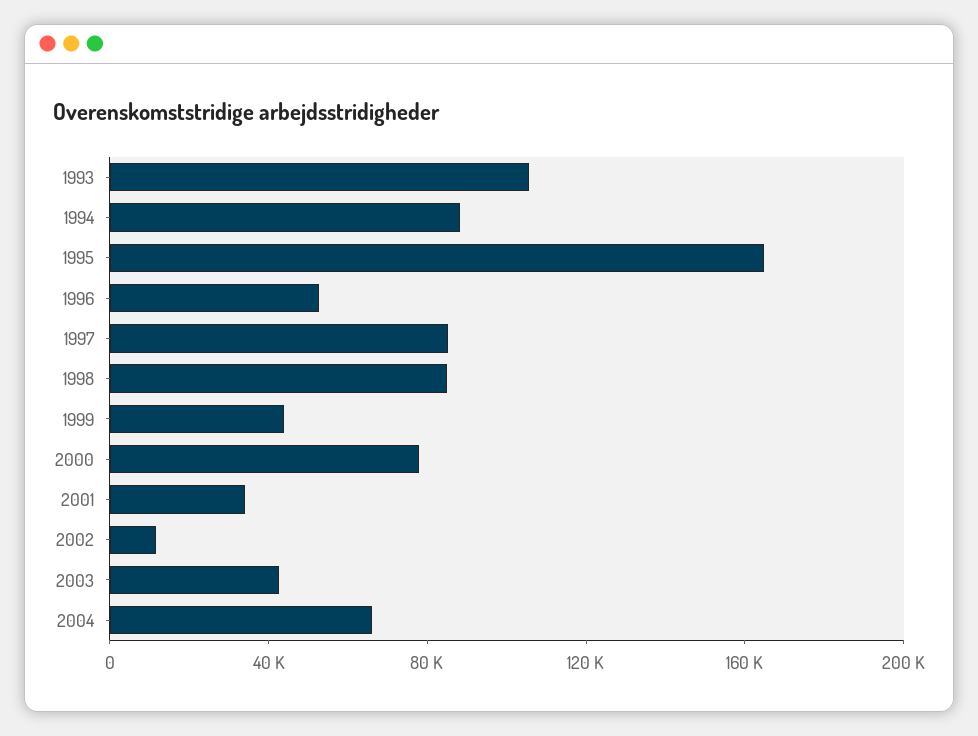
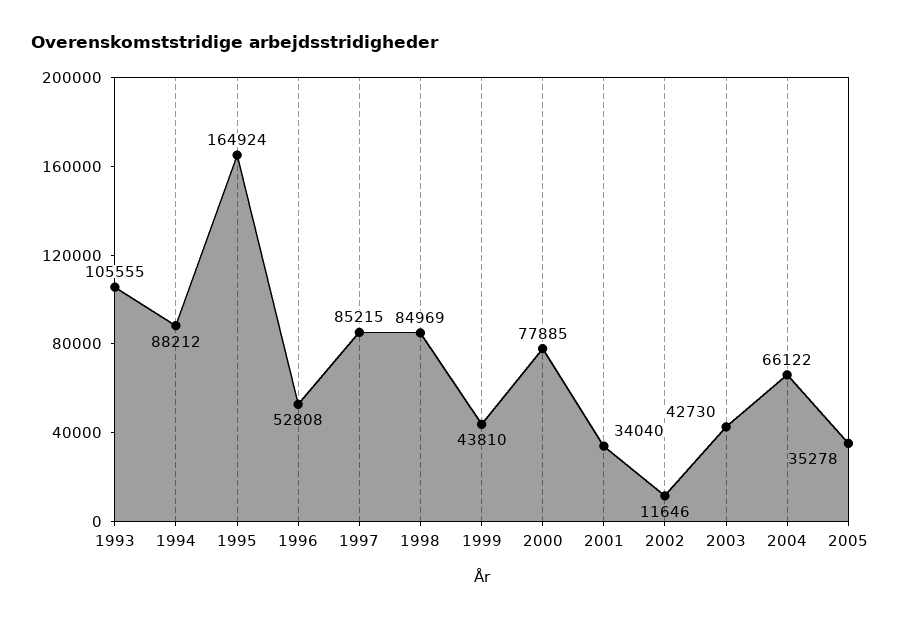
2005: none -> 35278

